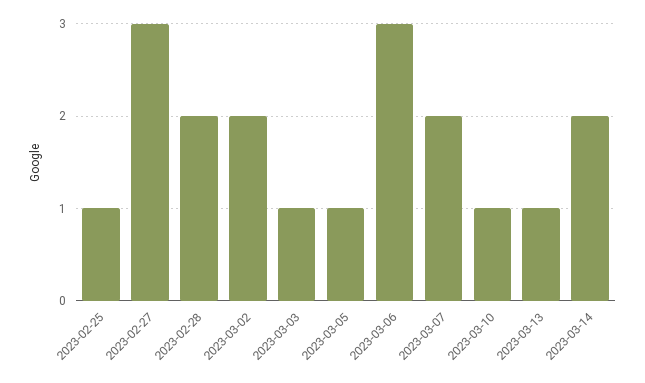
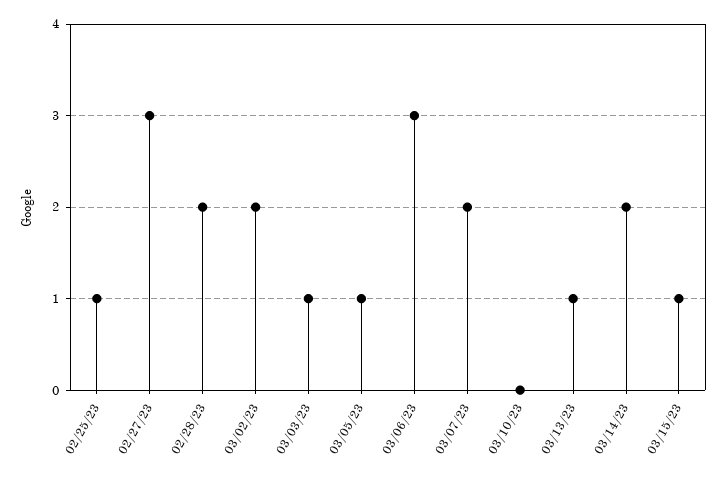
2023-03-10: 1 -> 0
03/15/23: none -> 1

